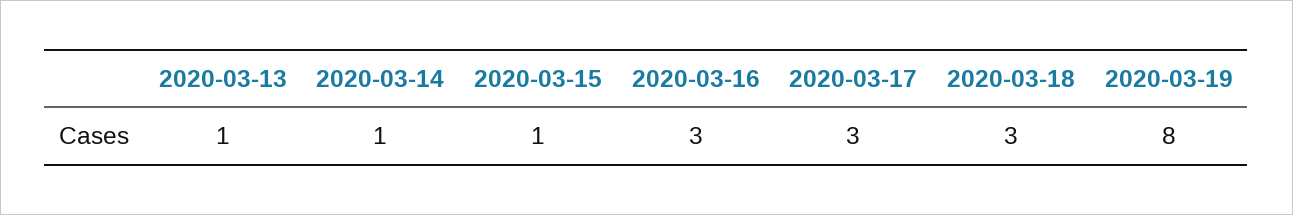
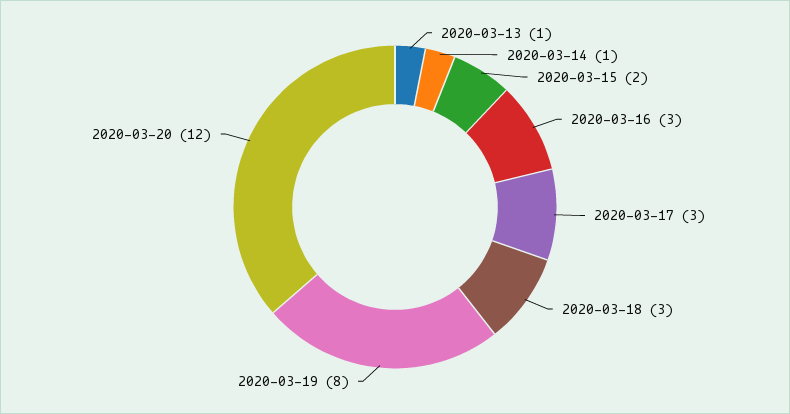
2020-03-15: 1 -> 2
2020-03-20: none -> 12

